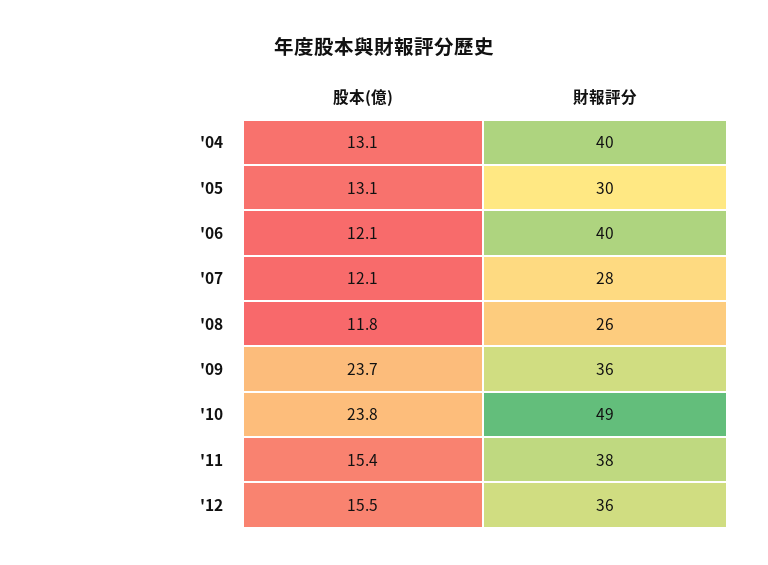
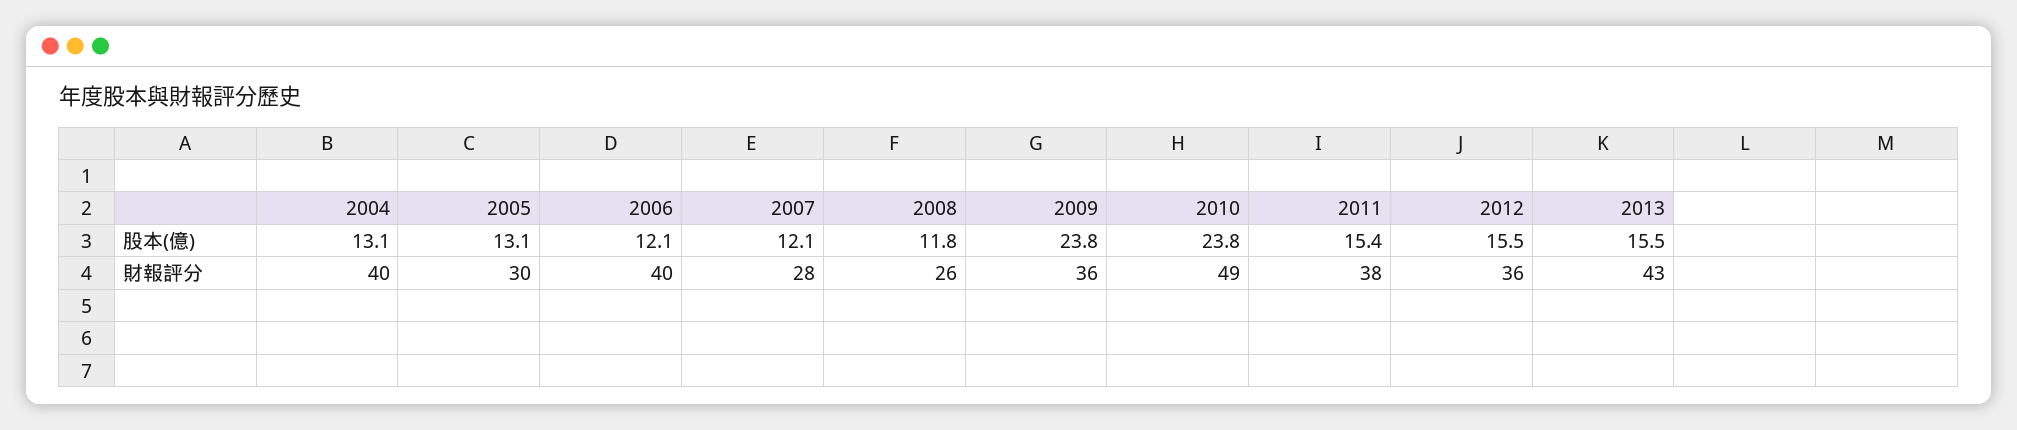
股本(億), '09: 23.7 -> 23.8
股本(億), 2013: none -> 15.5
財報評分, 2013: none -> 43

